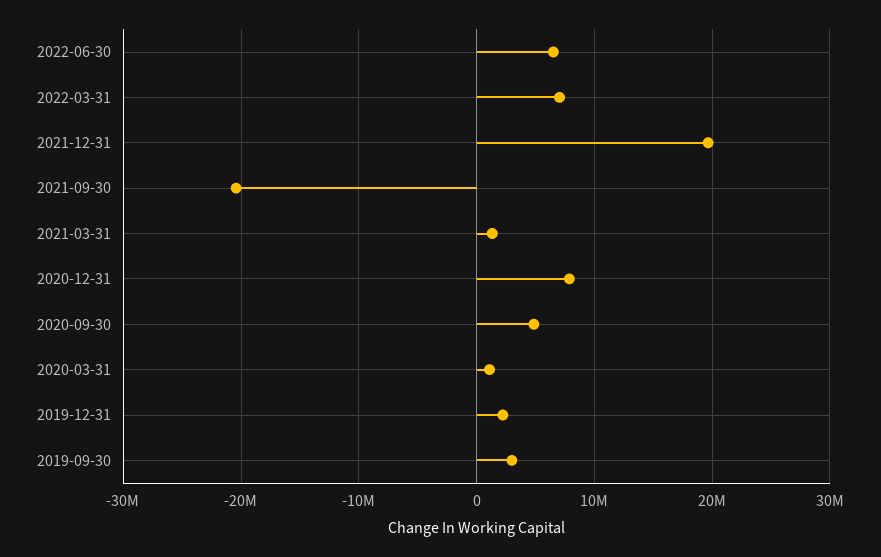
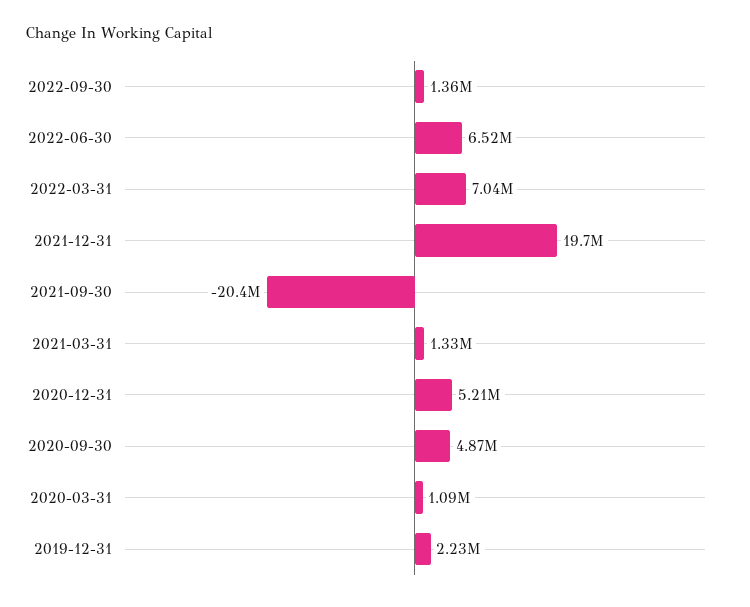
2020-12-31: 8000000 -> 5210000
2019-09-30: 3000000 -> none
2022-09-30: none -> 1360000

